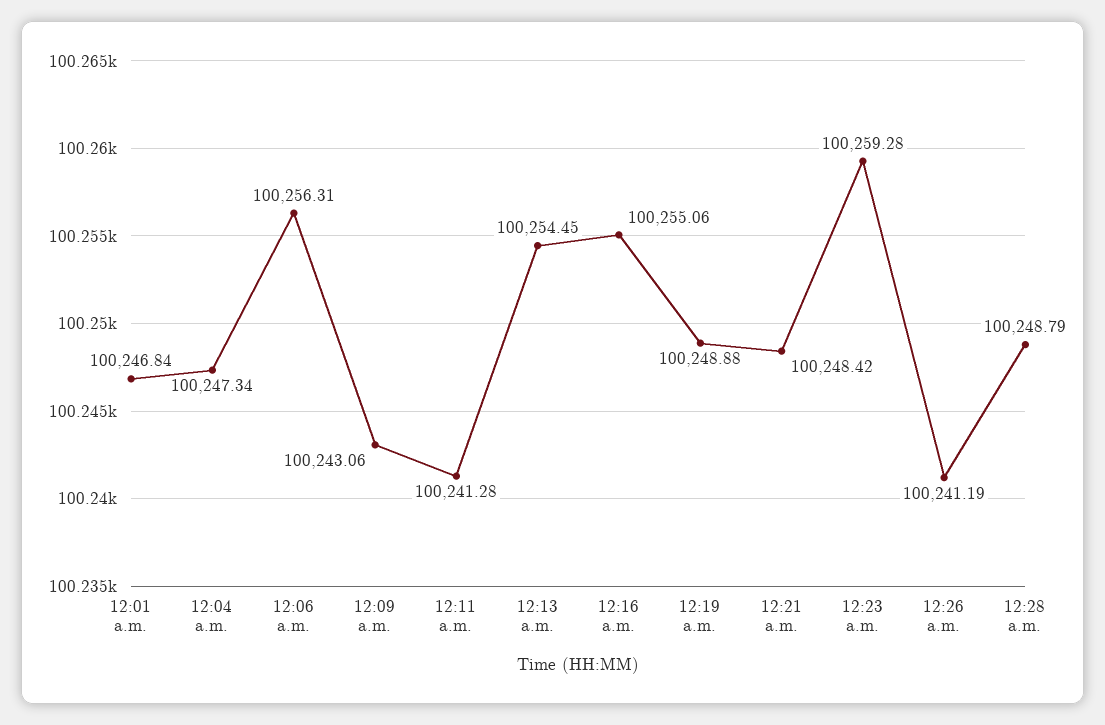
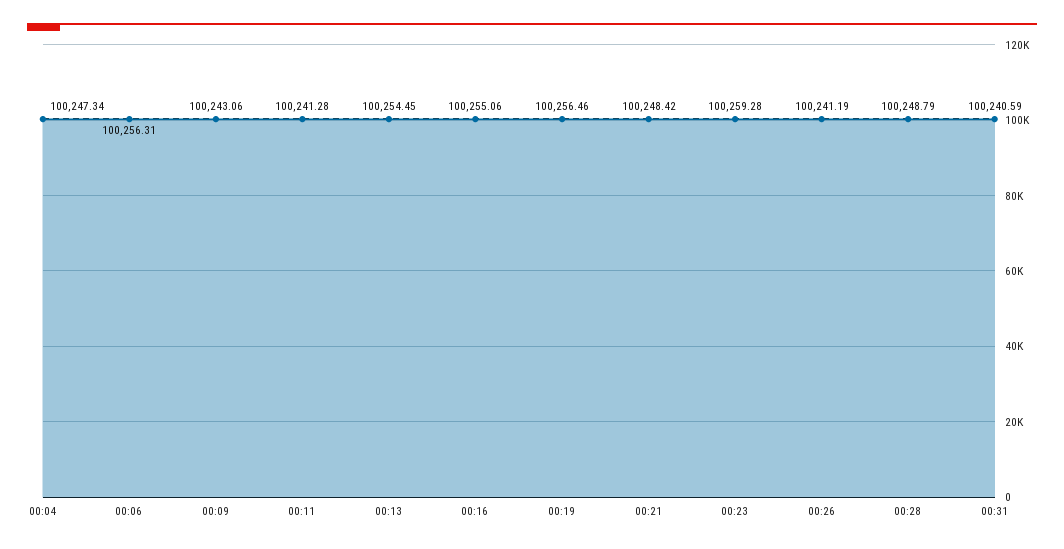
12:01 a.m.: 100246.84 -> none
12:19 a.m.: 100248.88 -> 100256.46
00:31: none -> 100240.59

